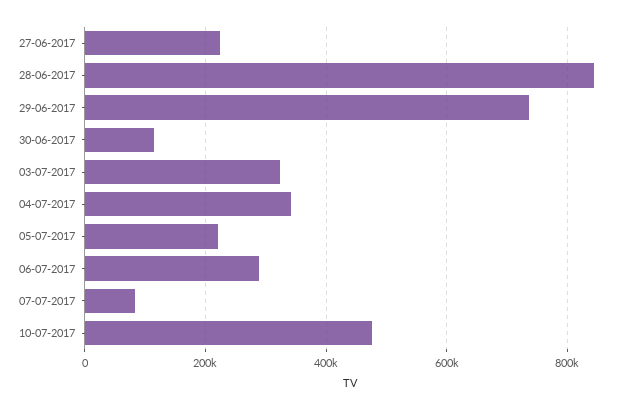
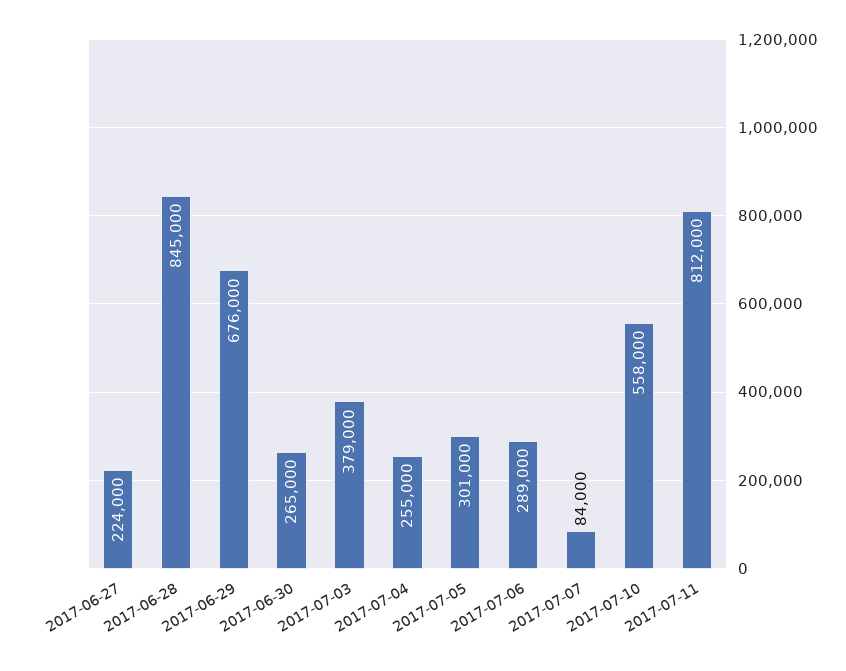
29-06-2017: 740000 -> 676000
30-06-2017: 120000 -> 265000
03-07-2017: 320000 -> 379000
04-07-2017: 340000 -> 255000
05-07-2017: 220000 -> 301000
10-07-2017: 480000 -> 558000
2017-07-11: none -> 812000

